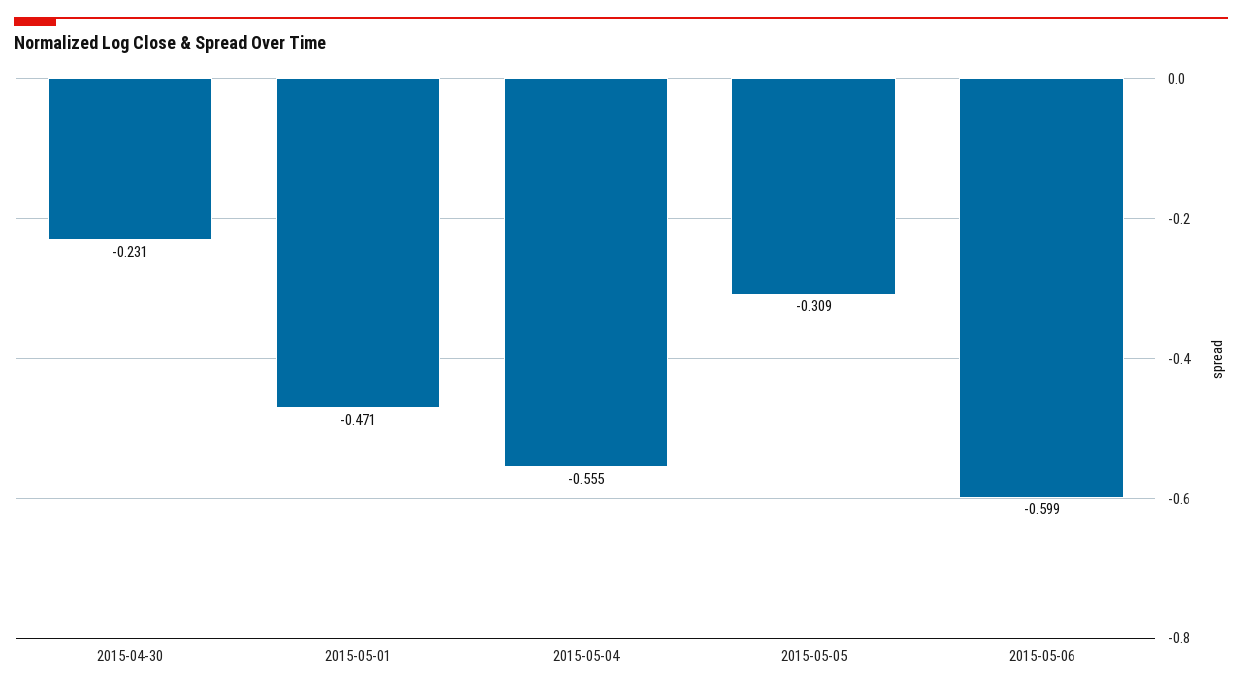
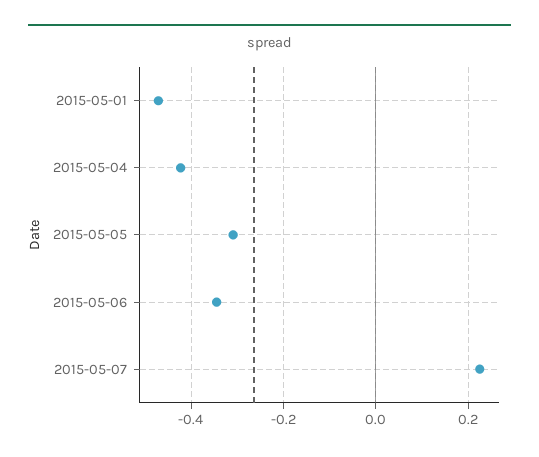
2015-04-30: -0.231 -> none
2015-05-04: -0.555 -> -0.42
2015-05-06: -0.599 -> -0.34
2015-05-07: none -> 0.22

